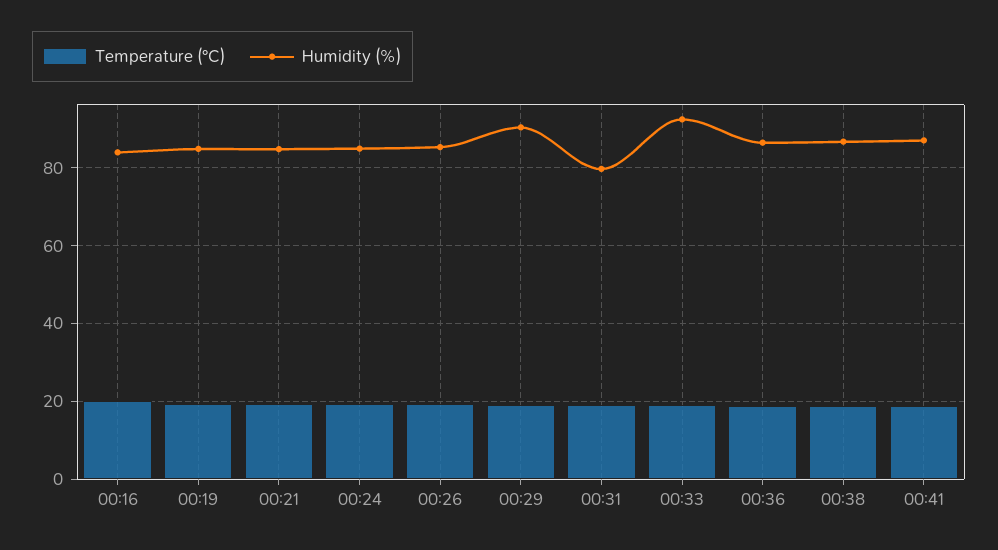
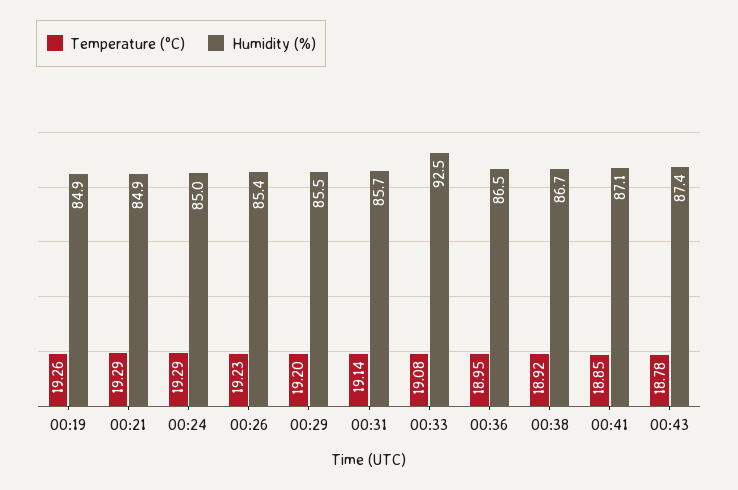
Temperature (°C), 00:16: 20 -> none
Humidity (%), 00:16: 84 -> none
Humidity (%), 00:29: 90 -> 85.5
Humidity (%), 00:31: 80 -> 85.7
Temperature (°C), 00:43: none -> 18.78
Humidity (%), 00:43: none -> 87.4

